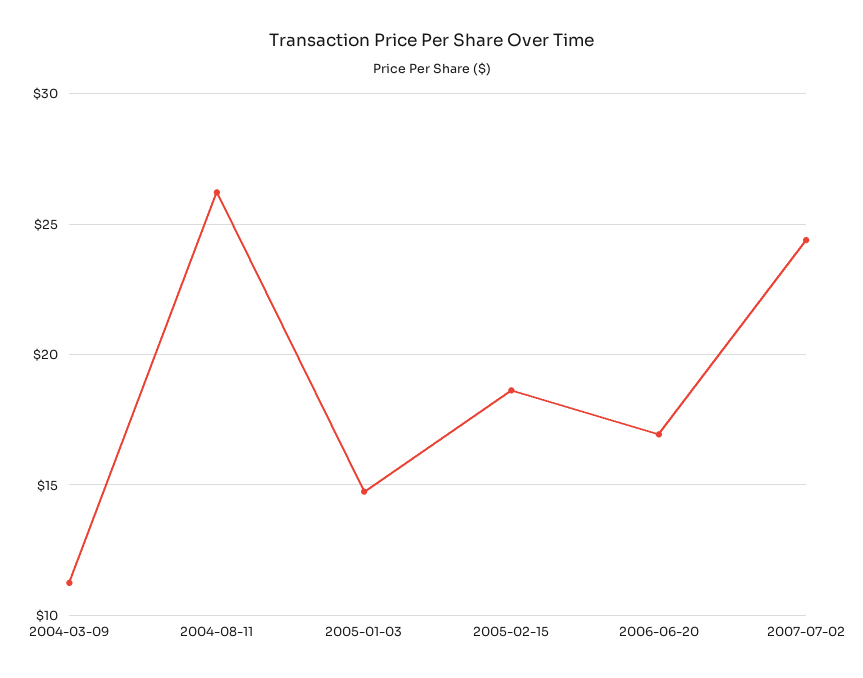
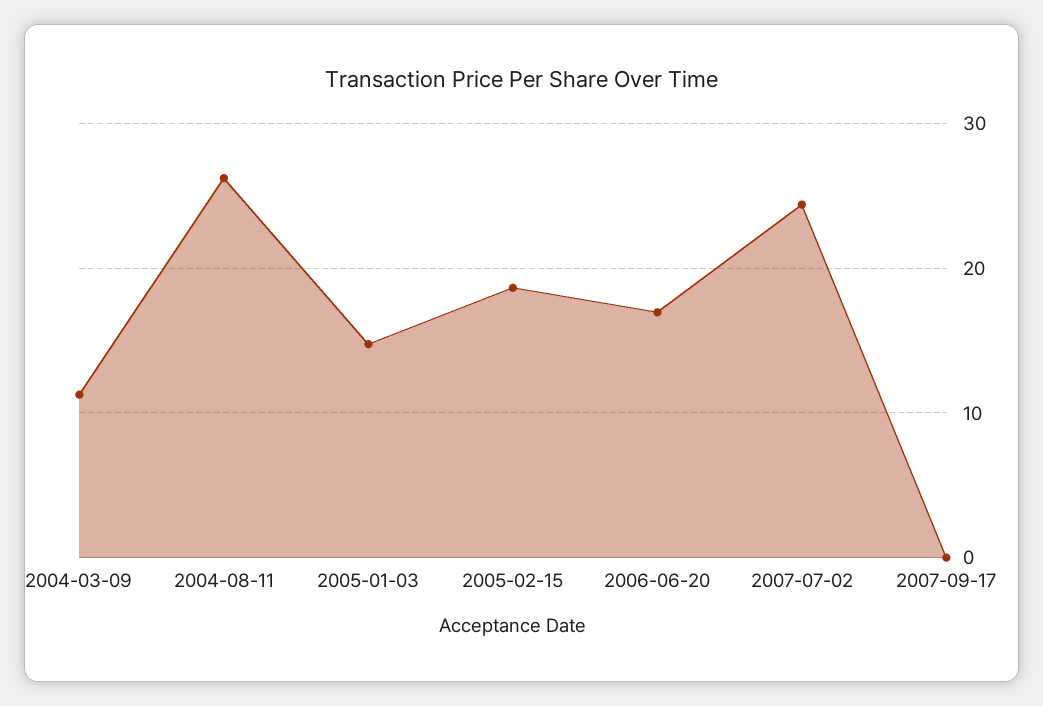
2007-09-17: none -> 0

